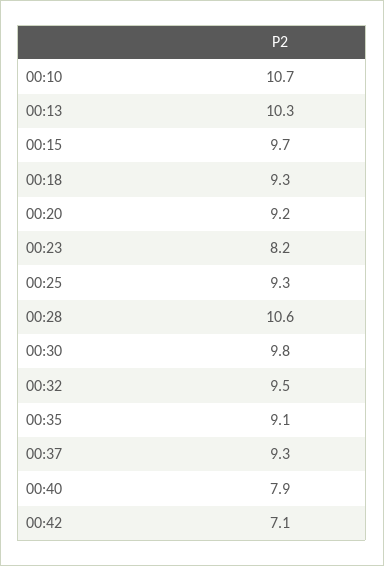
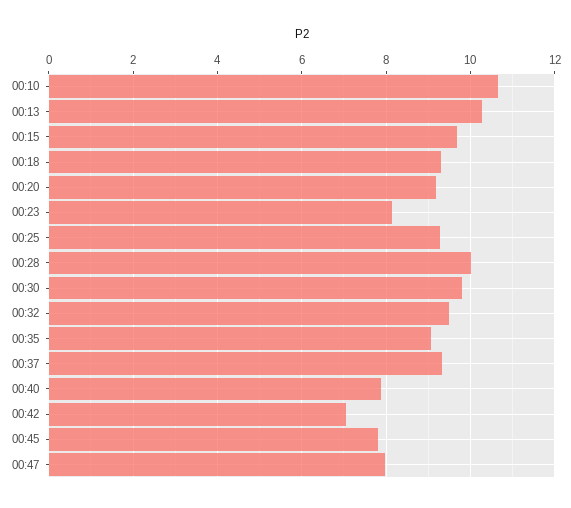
00:28: 10.6 -> 10
00:45: none -> 7.8
00:47: none -> 8

